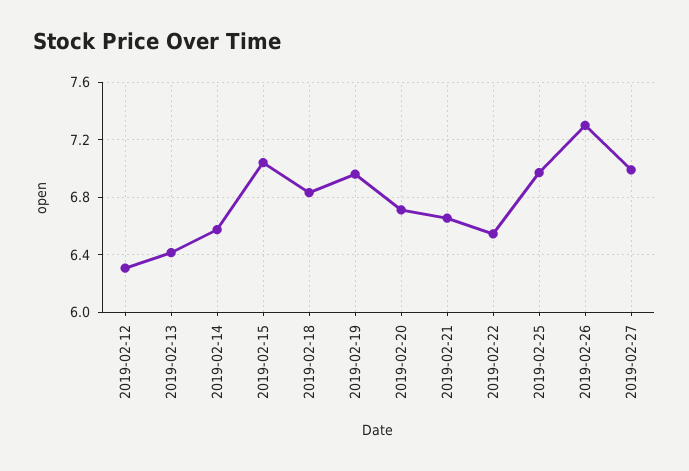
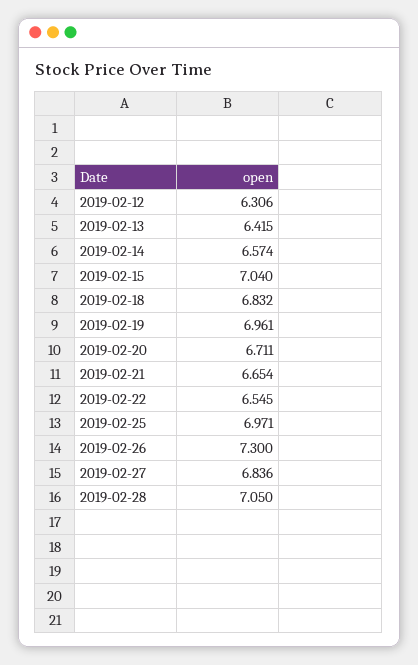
2019-02-27: 7 -> 6.836
2019-02-28: none -> 7.05

